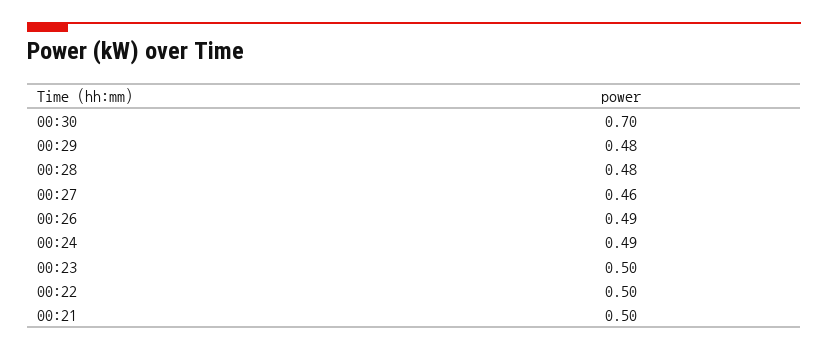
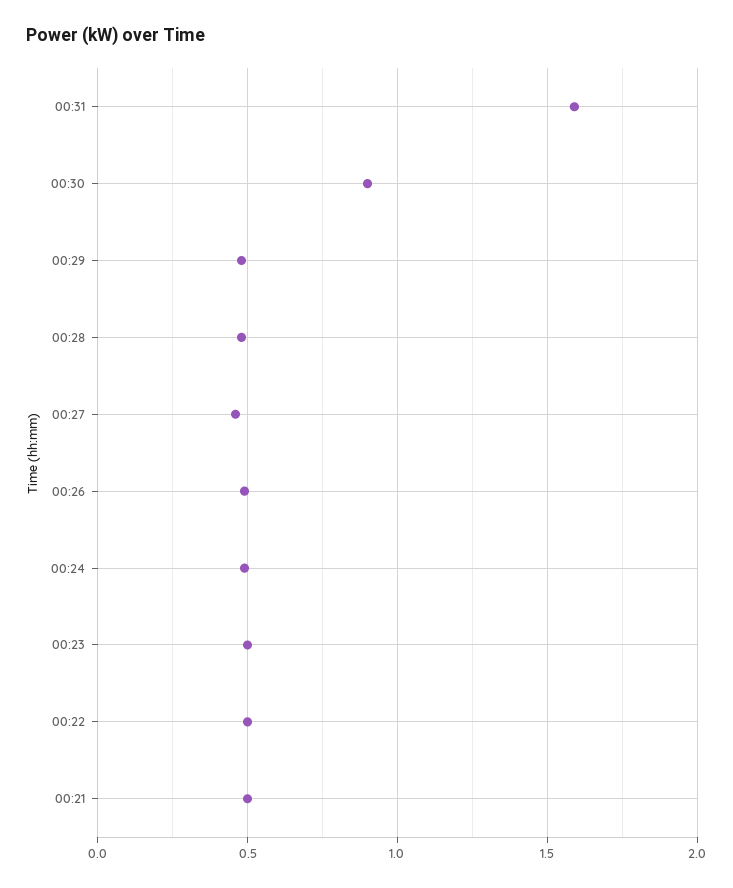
00:30: 0.7 -> 0.9
00:31: none -> 1.6

